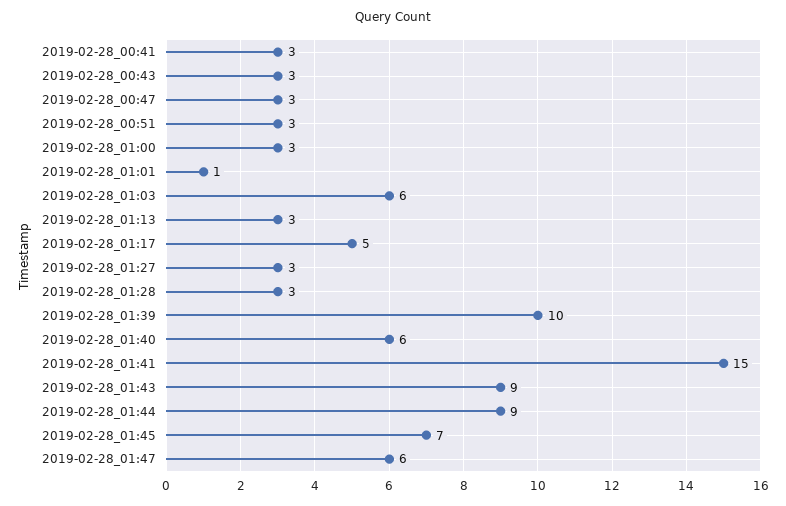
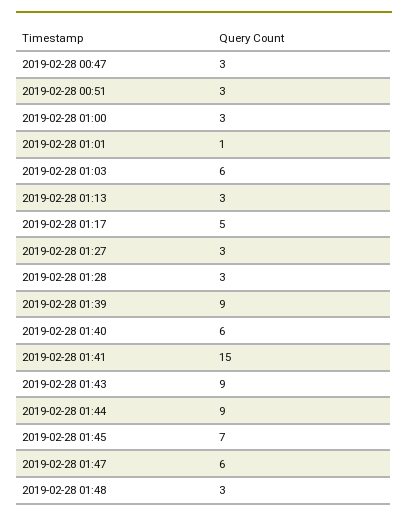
2019-02-28_00:41: 3 -> none
2019-02-28_00:43: 3 -> none
2019-02-28_01:39: 10 -> 9
2019-02-28 01:48: none -> 3

